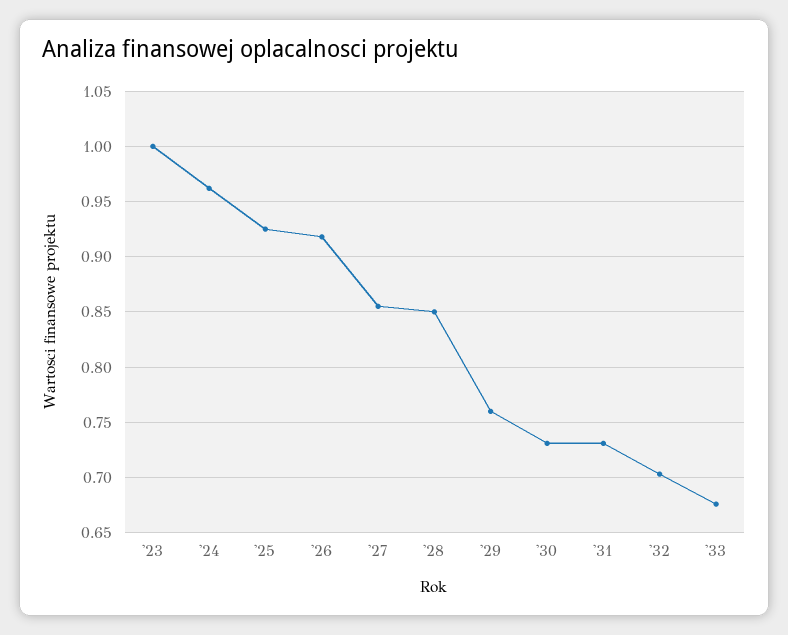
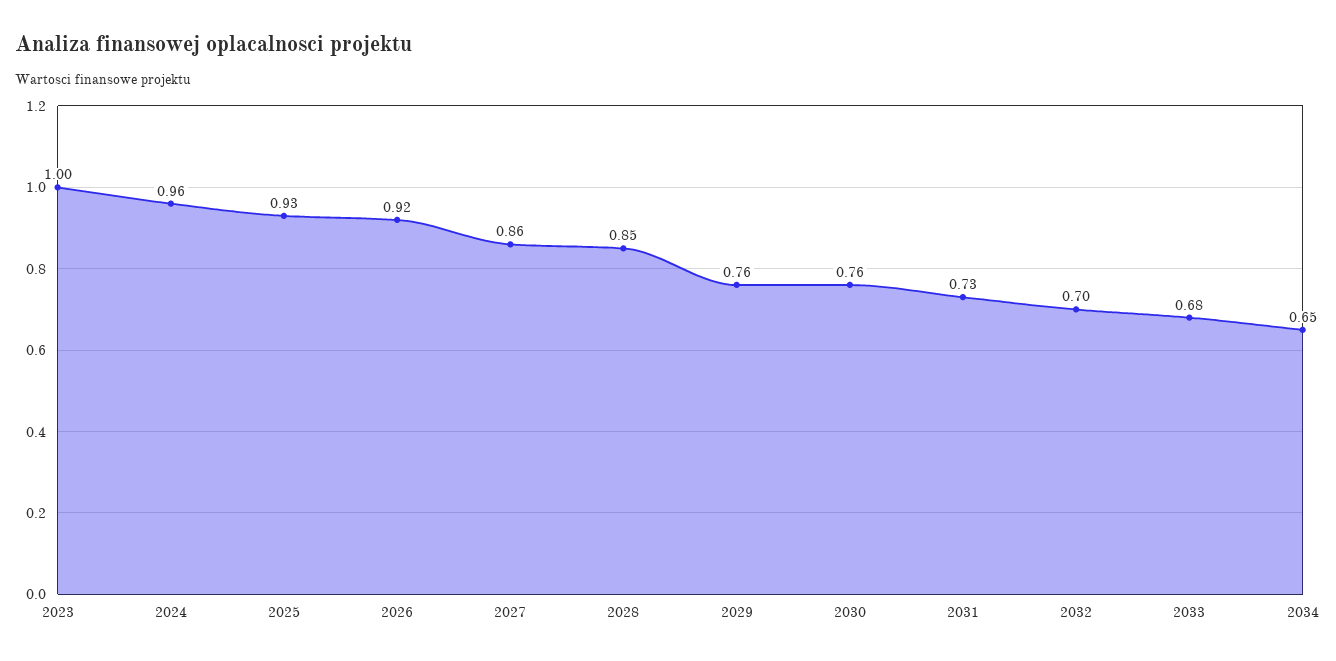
'30: 0.73 -> 0.76
2034: none -> 0.65

